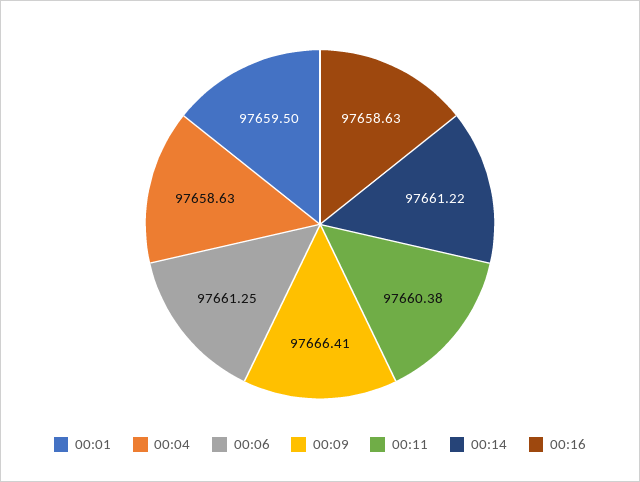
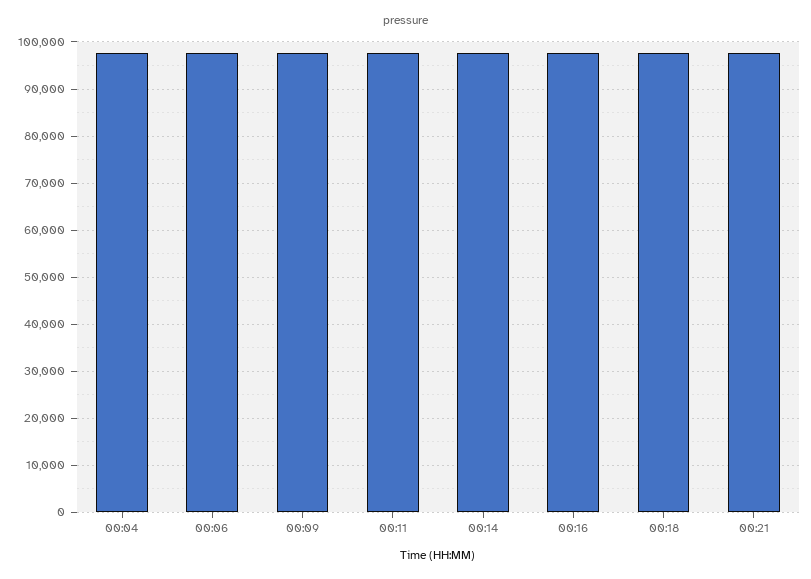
00:01: 97659.5 -> none
00:18: none -> 98000
00:21: none -> 98000

